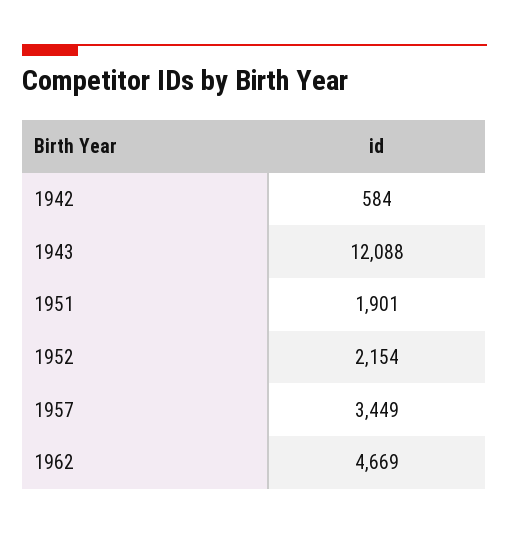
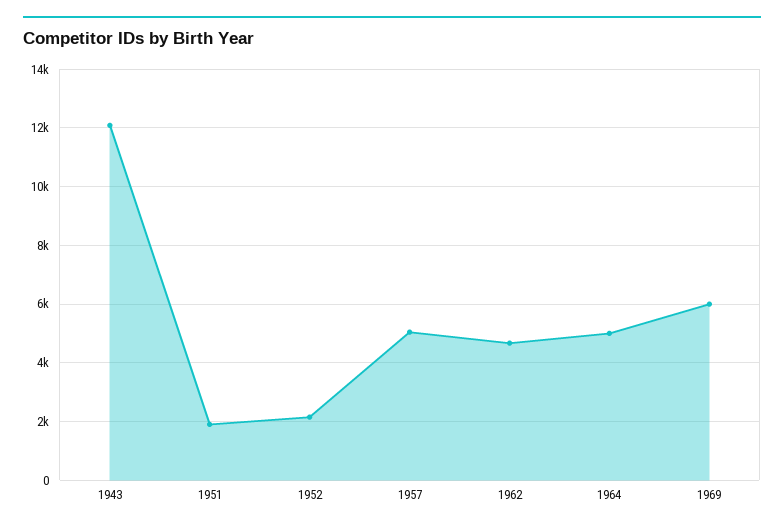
1942: 584 -> none
1957: 3449 -> 5000
1964: none -> 5000
1969: none -> 6000

